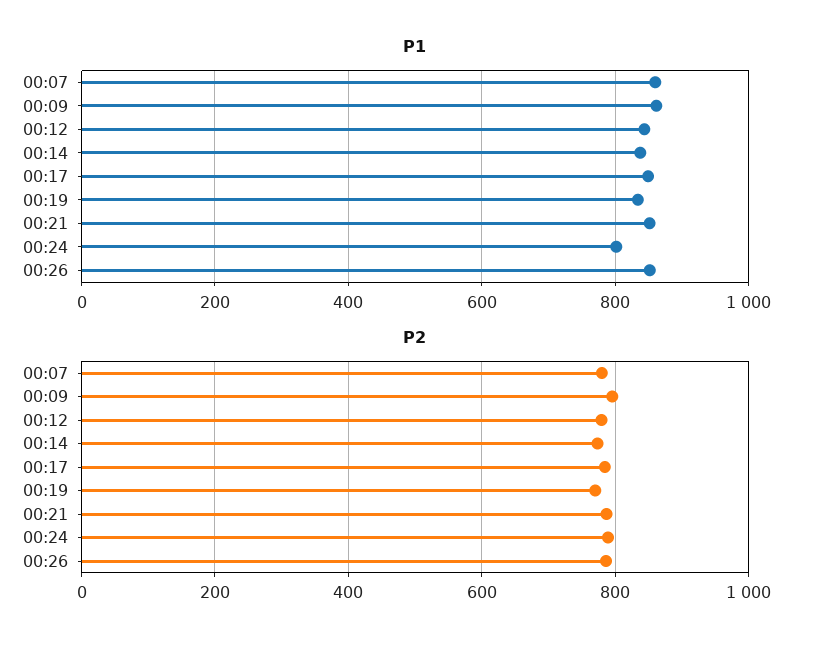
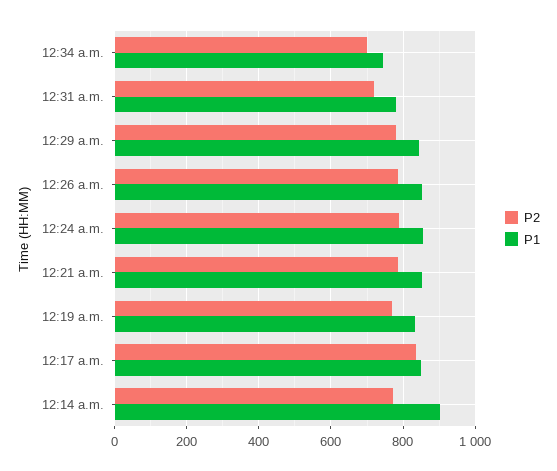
P1, 00:07: 860 -> none
P1, 00:09: 860 -> none
P1, 00:12: 840 -> none
P1, 00:14: 840 -> 900
P1, 00:24: 800 -> 860
P2, 00:07: 780 -> none
P2, 00:09: 800 -> none
P2, 00:12: 780 -> none
P2, 00:17: 780 -> 840
P2, 12:34 a.m.: none -> 700
P1, 12:34 a.m.: none -> 740
P2, 12:31 a.m.: none -> 720
P1, 12:31 a.m.: none -> 780
P2, 12:29 a.m.: none -> 780
P1, 12:29 a.m.: none -> 840

